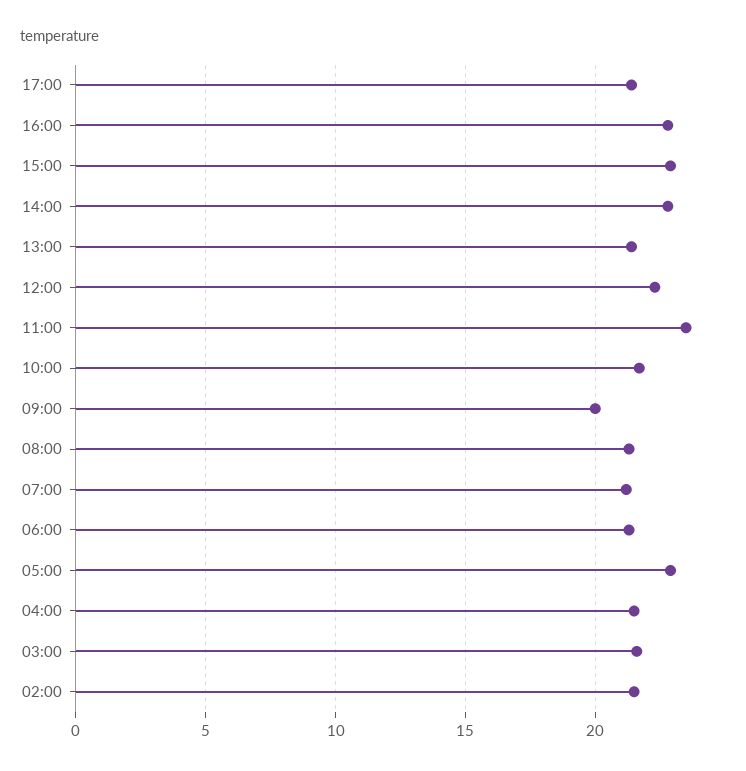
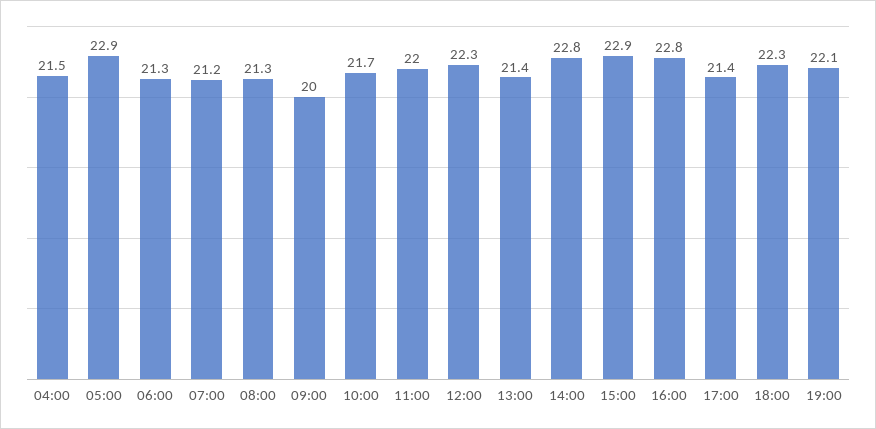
11:00: 23.5 -> 22
03:00: 21.5 -> none
02:00: 21.5 -> none
18:00: none -> 22.3
19:00: none -> 22.1

